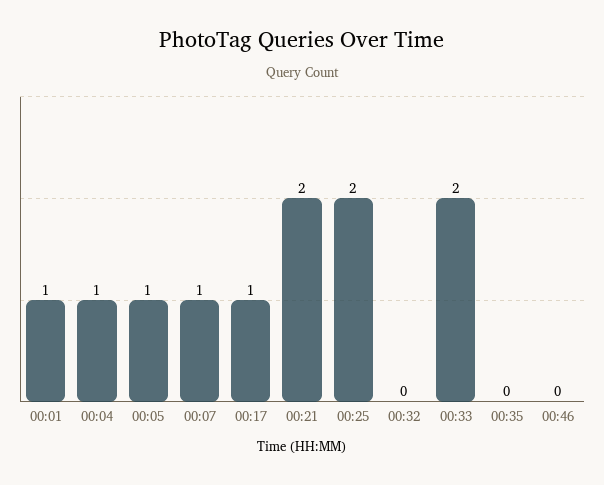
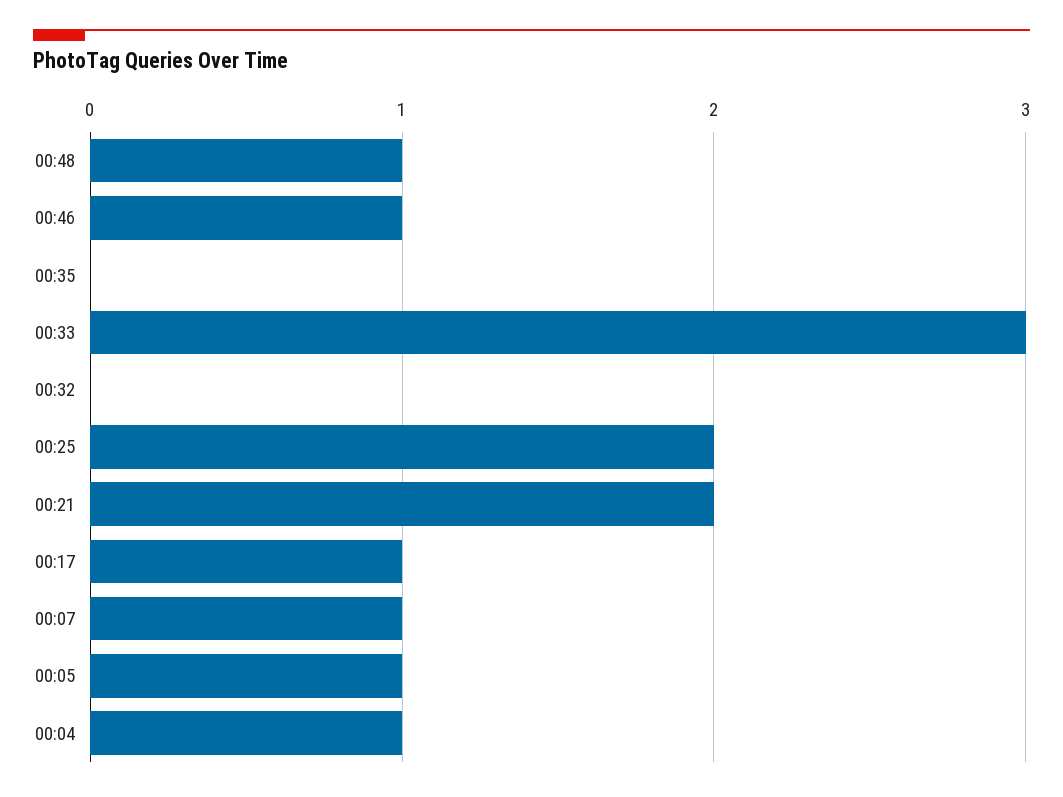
00:01: 1 -> none
00:33: 2 -> 3
00:46: 0 -> 1
00:48: none -> 1

